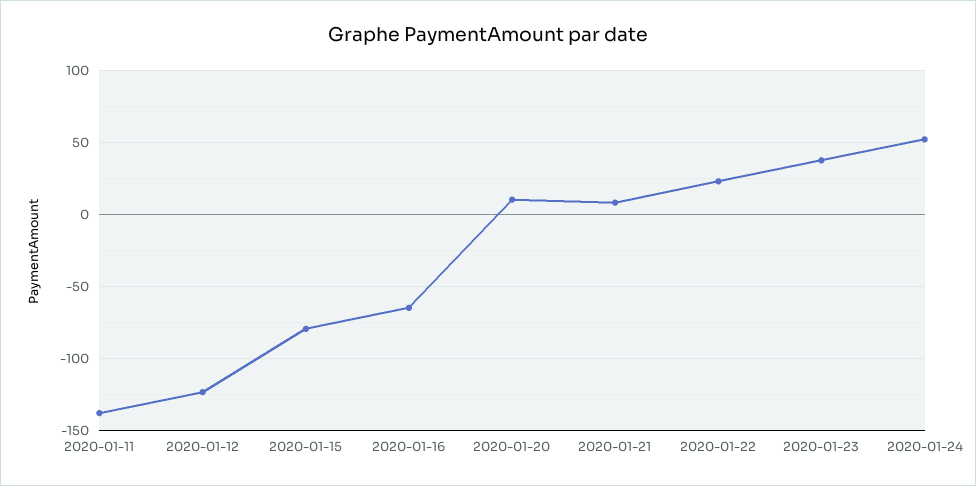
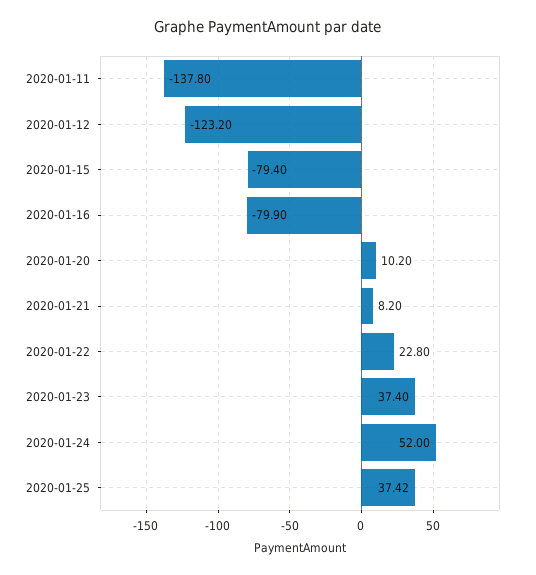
2020-01-16: -65 -> -79.9
2020-01-25: none -> 37.42

